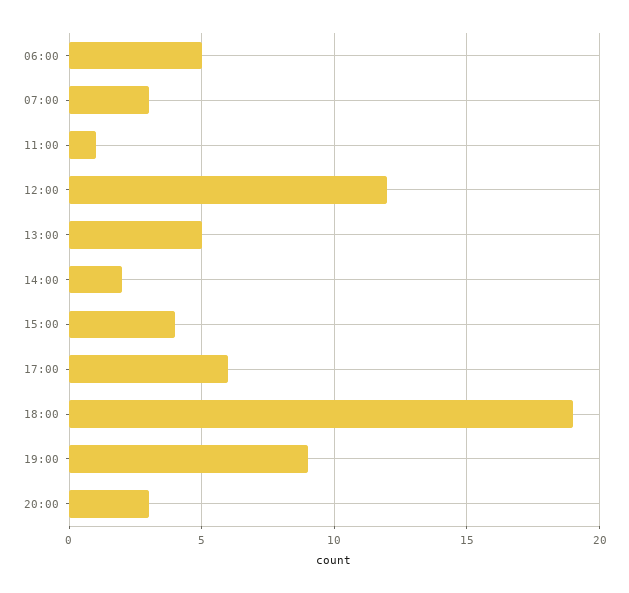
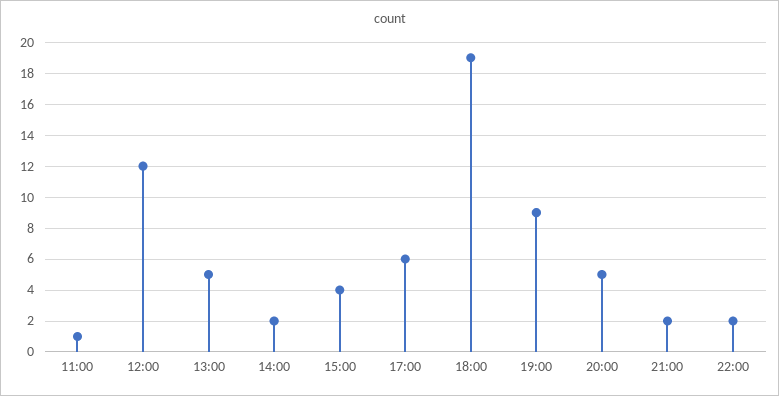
06:00: 5 -> none
07:00: 3 -> none
20:00: 3 -> 5
21:00: none -> 2
22:00: none -> 2

